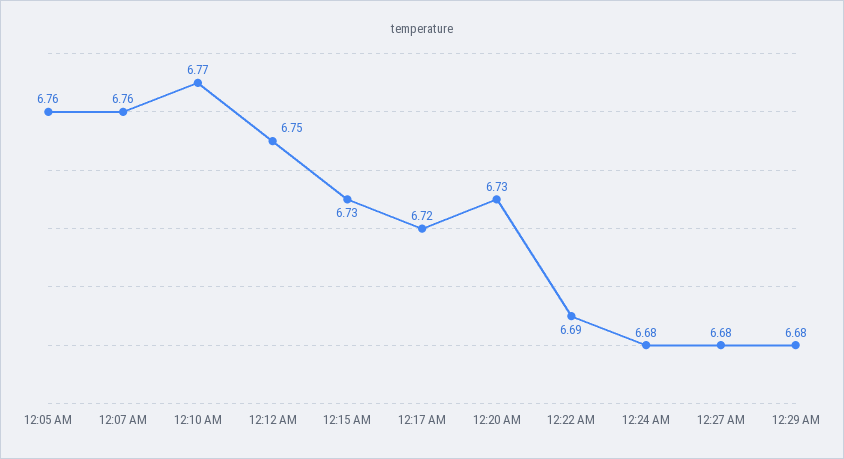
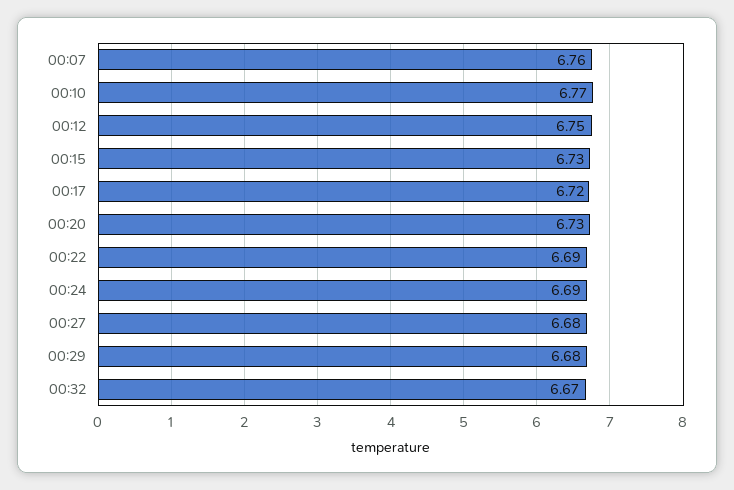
12:05 AM: 6.76 -> none
12:24 AM: 6.68 -> 6.69
00:32: none -> 6.67

